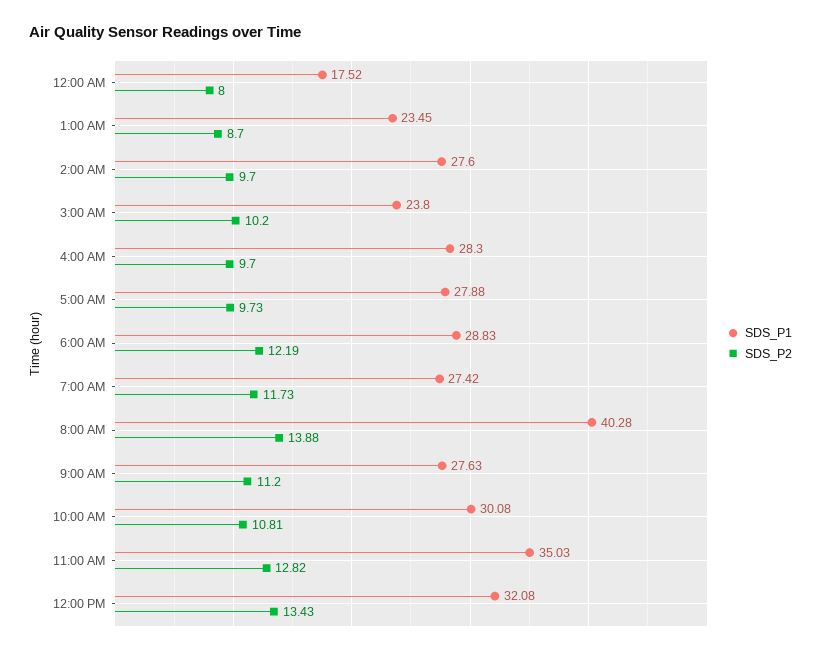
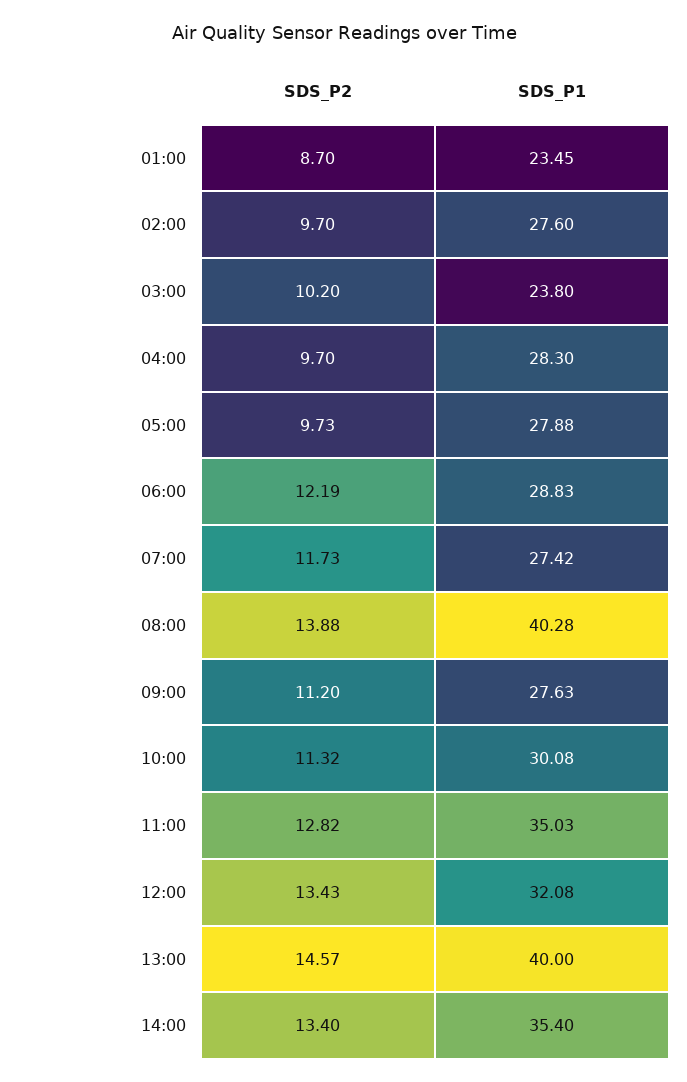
SDS_P1, 12:00 AM: 17.52 -> none
SDS_P2, 12:00 AM: 8 -> none
SDS_P2, 10:00 AM: 10.81 -> 11.32
SDS_P2, 13:00: none -> 14.57
SDS_P1, 13:00: none -> 40
SDS_P2, 14:00: none -> 13.4
SDS_P1, 14:00: none -> 35.4

